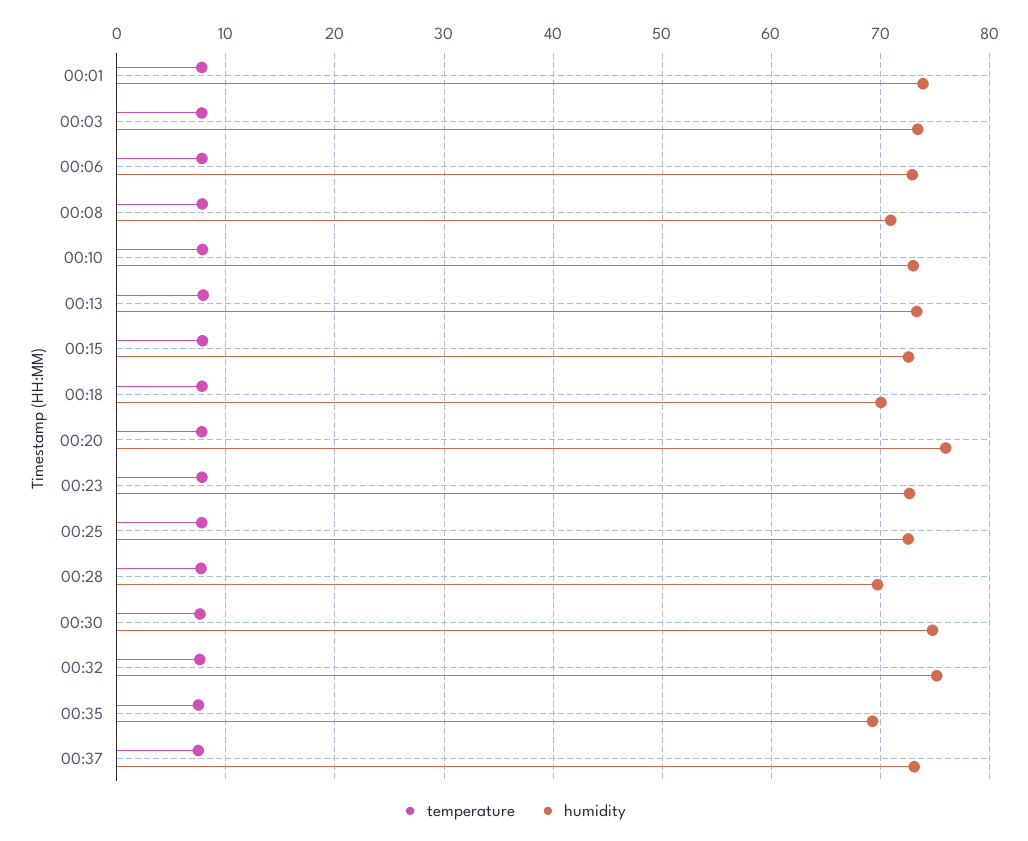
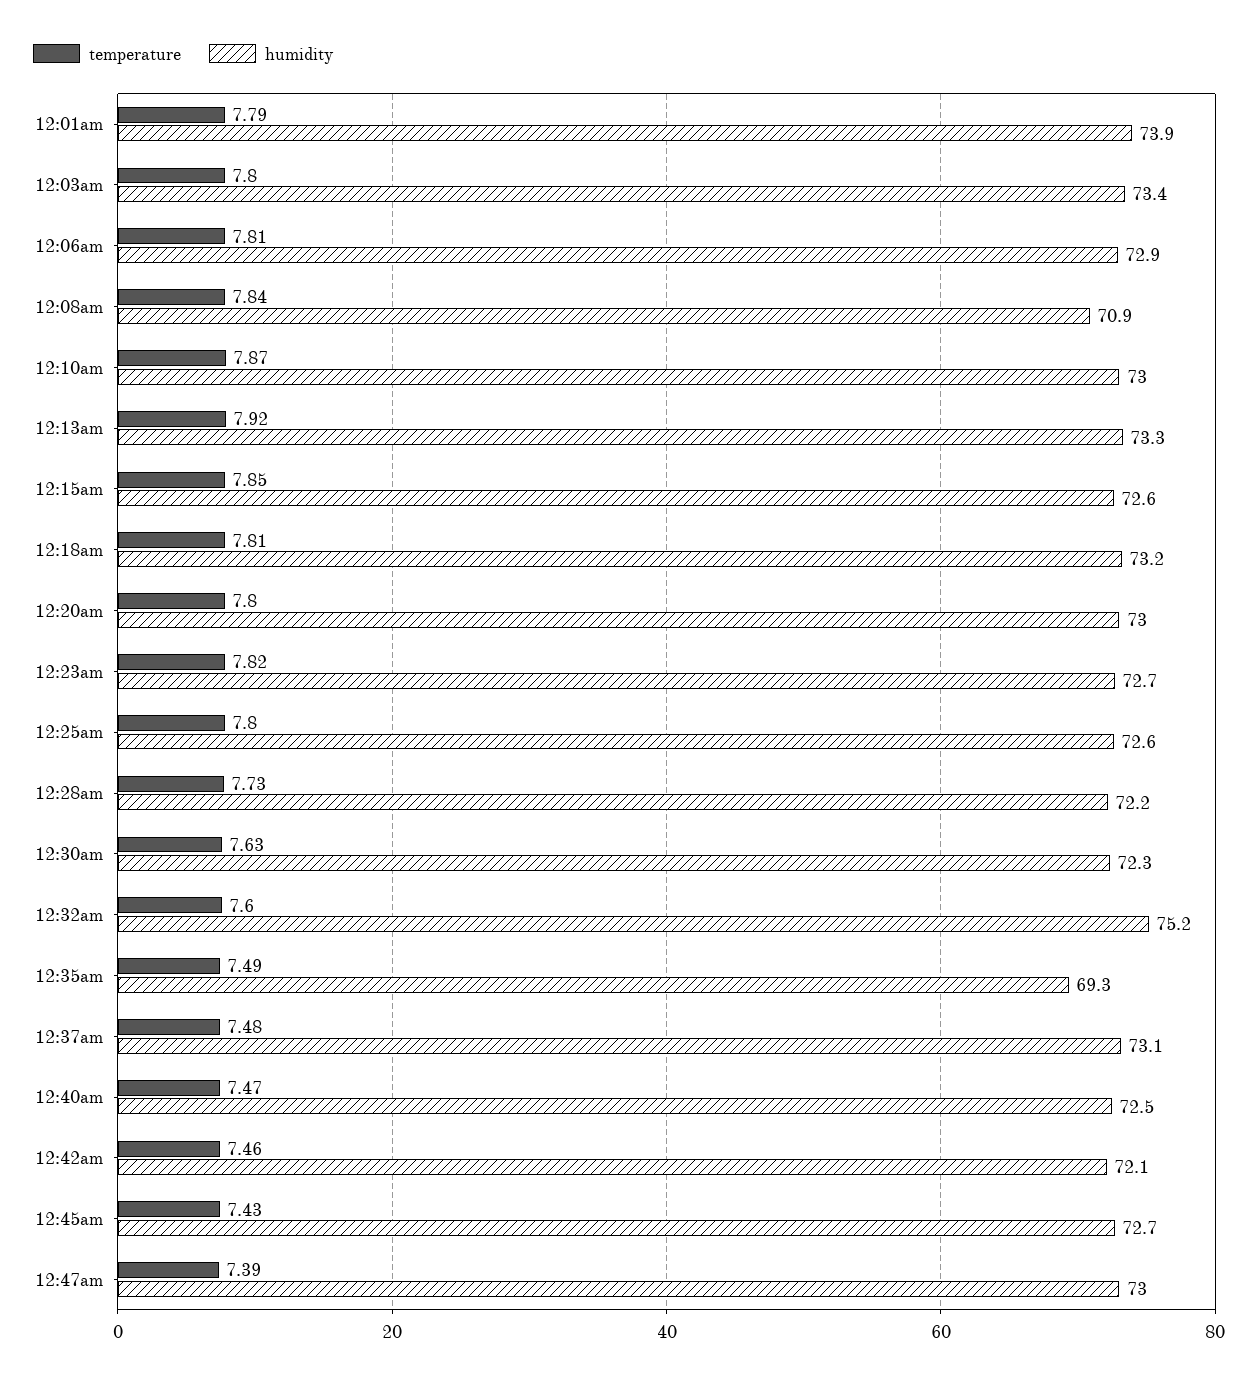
humidity, 00:18: 70 -> 73.2
humidity, 00:20: 76 -> 73
humidity, 00:28: 70 -> 72.2
humidity, 00:30: 75 -> 72.3
temperature, 12:40am: none -> 7.47
humidity, 12:40am: none -> 72.5
temperature, 12:42am: none -> 7.46
humidity, 12:42am: none -> 72.1
temperature, 12:45am: none -> 7.43
humidity, 12:45am: none -> 72.7
temperature, 12:47am: none -> 7.39
humidity, 12:47am: none -> 73

